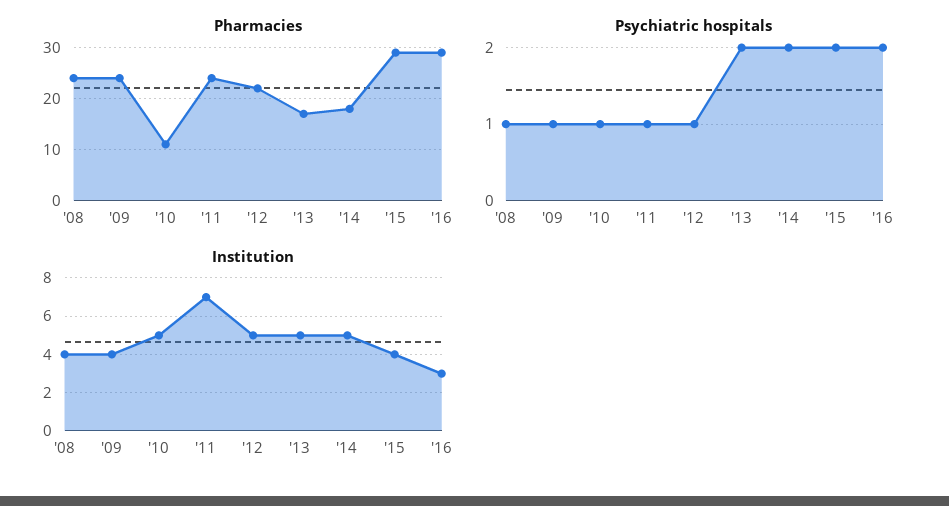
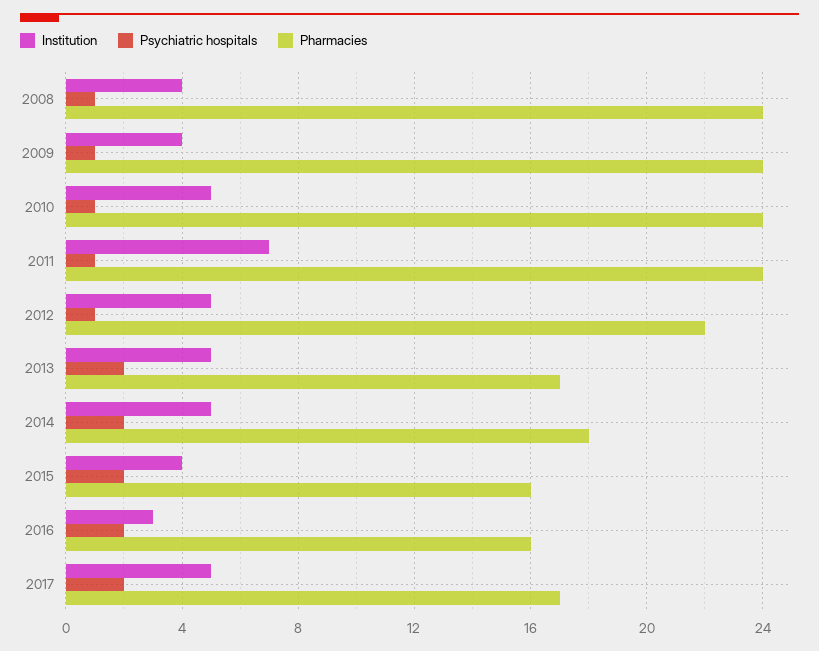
Pharmacies, '10: 10 -> 24
Pharmacies, '15: 30 -> 16
Pharmacies, '16: 30 -> 16
Institution, 2017: none -> 5
Psychiatric hospitals, 2017: none -> 2
Pharmacies, 2017: none -> 17

